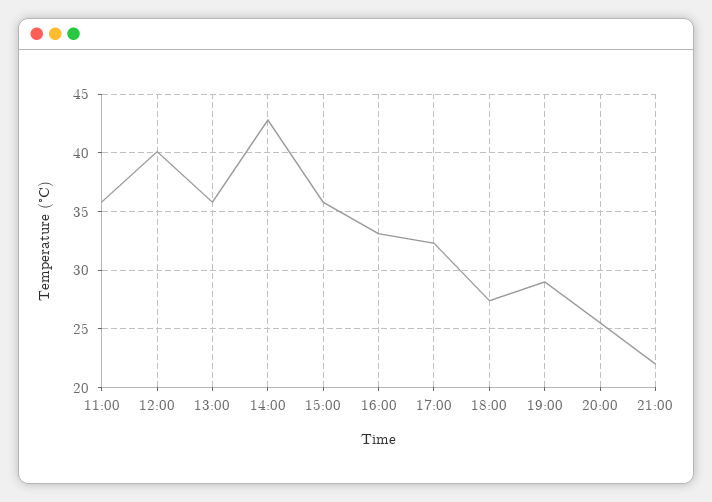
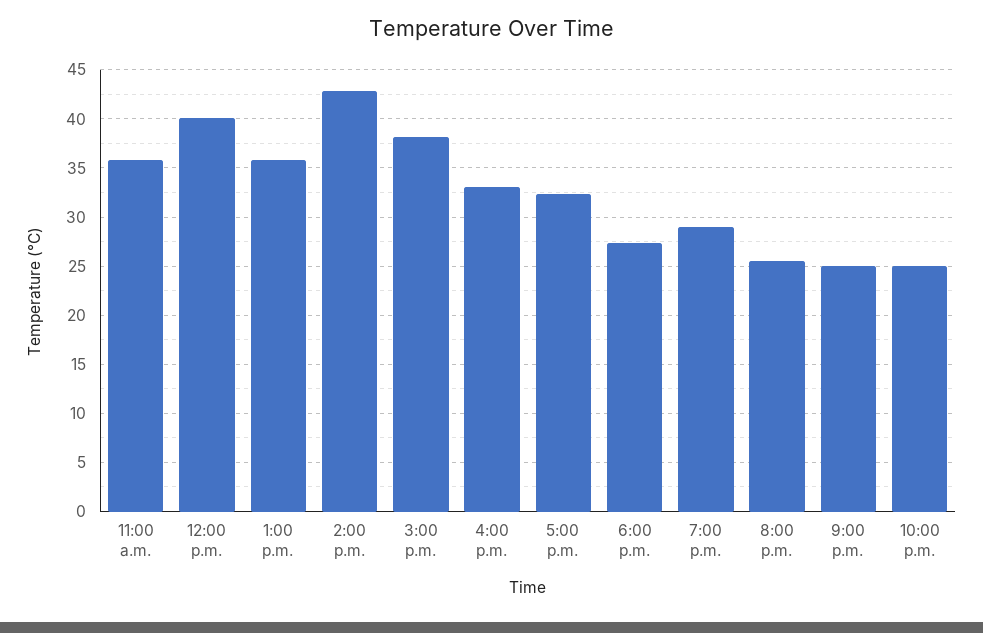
15:00: 36 -> 38
21:00: 22 -> 25
10:00 p.m.: none -> 25

